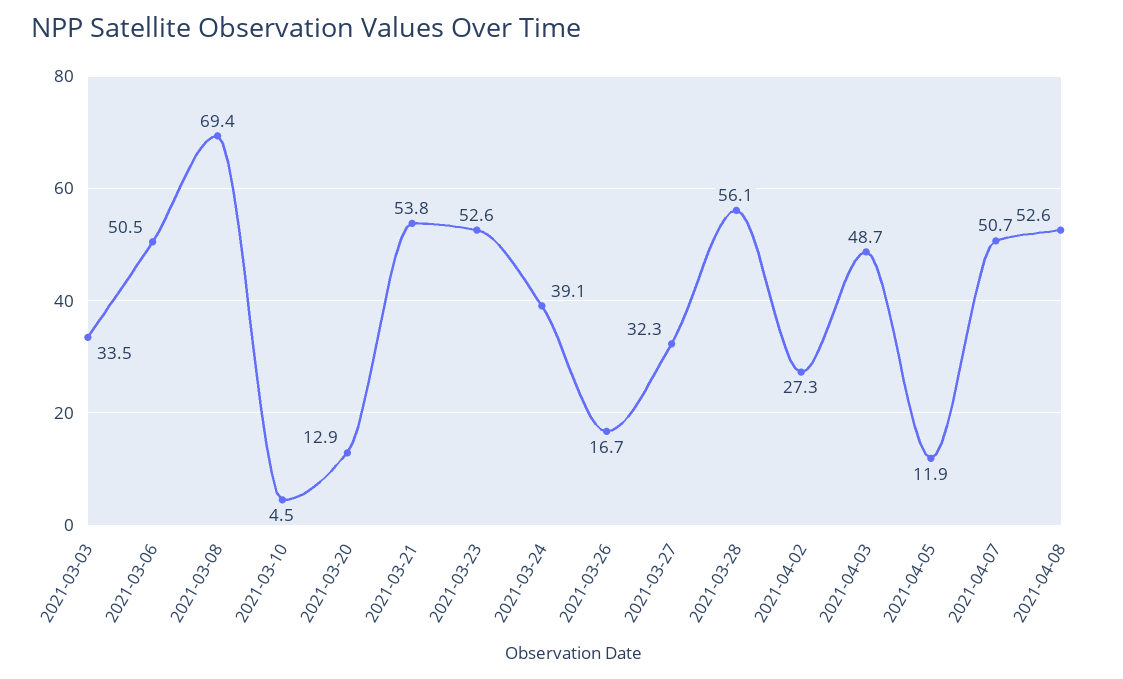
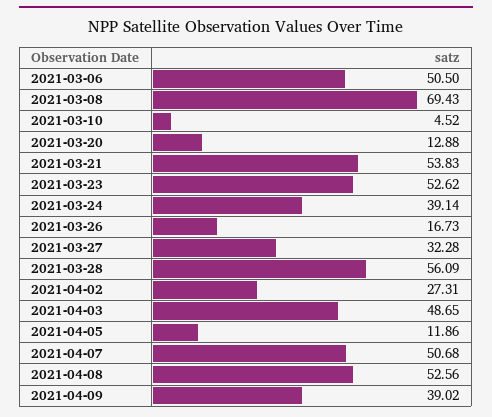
2021-03-03: 33.5 -> none
2021-04-09: none -> 39.02

